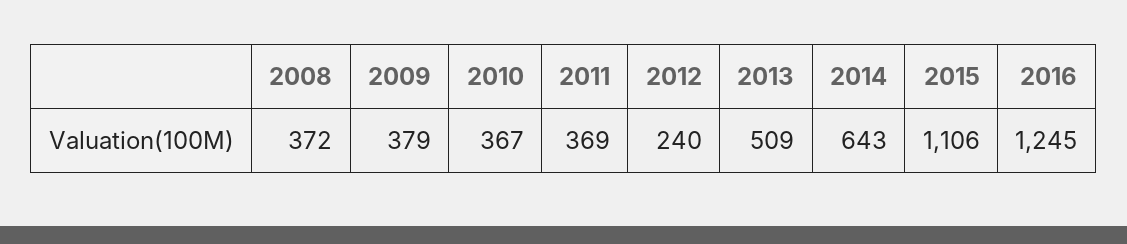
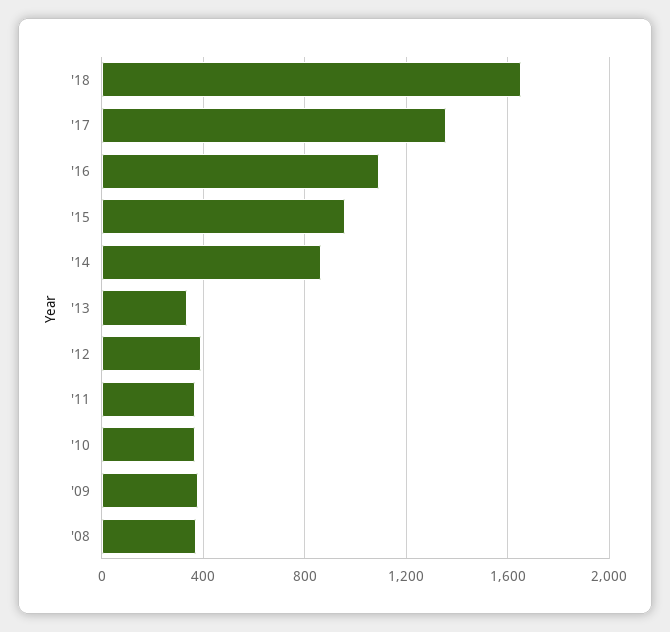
2012: 240 -> 400
2013: 509 -> 350
2014: 643 -> 850
2015: 1106 -> 950
2016: 1245 -> 1100
'18: none -> 1650
'17: none -> 1350

